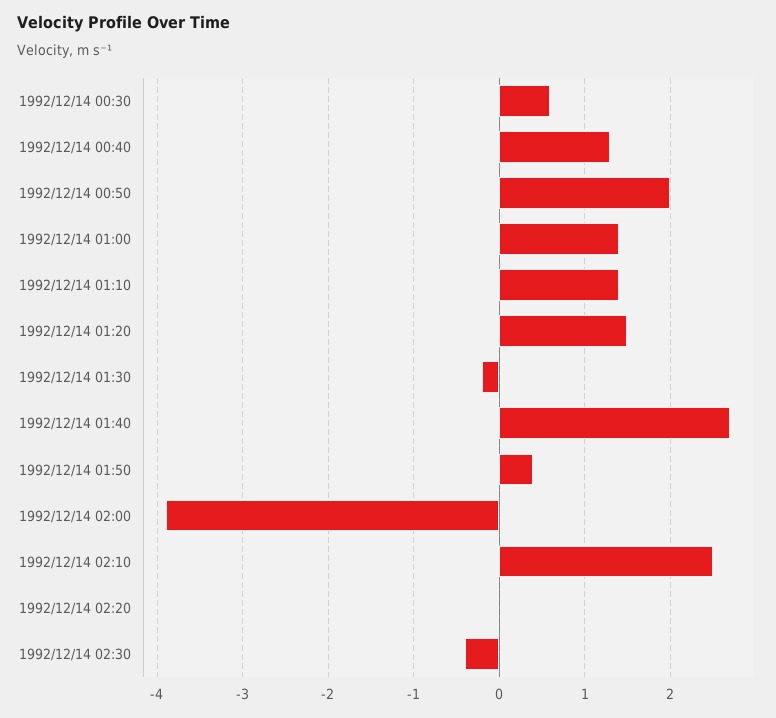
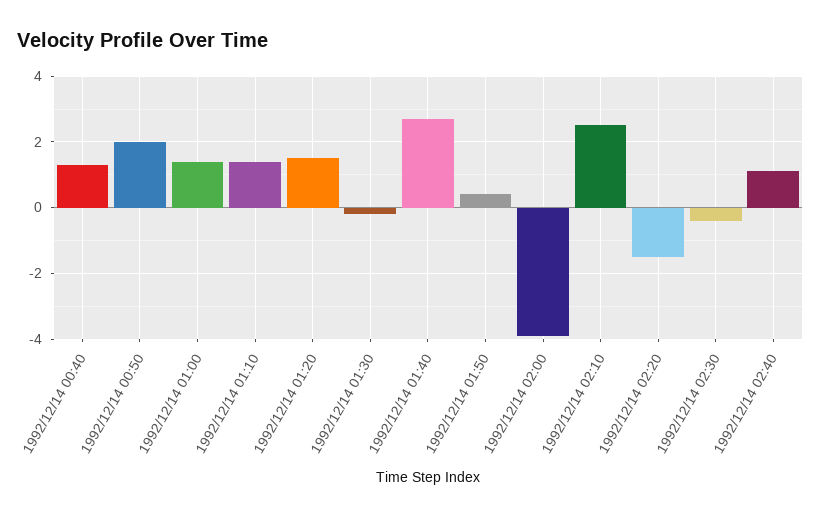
1992/12/14 00:30: 0.6 -> none
1992/12/14 02:20: 0 -> -1.5
1992/12/14 02:40: none -> 1

